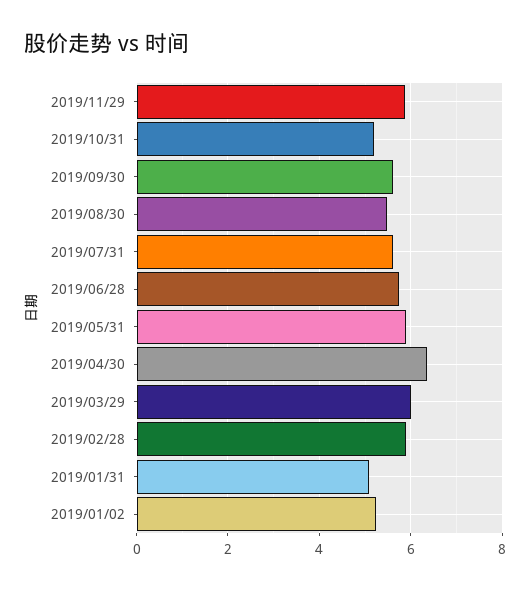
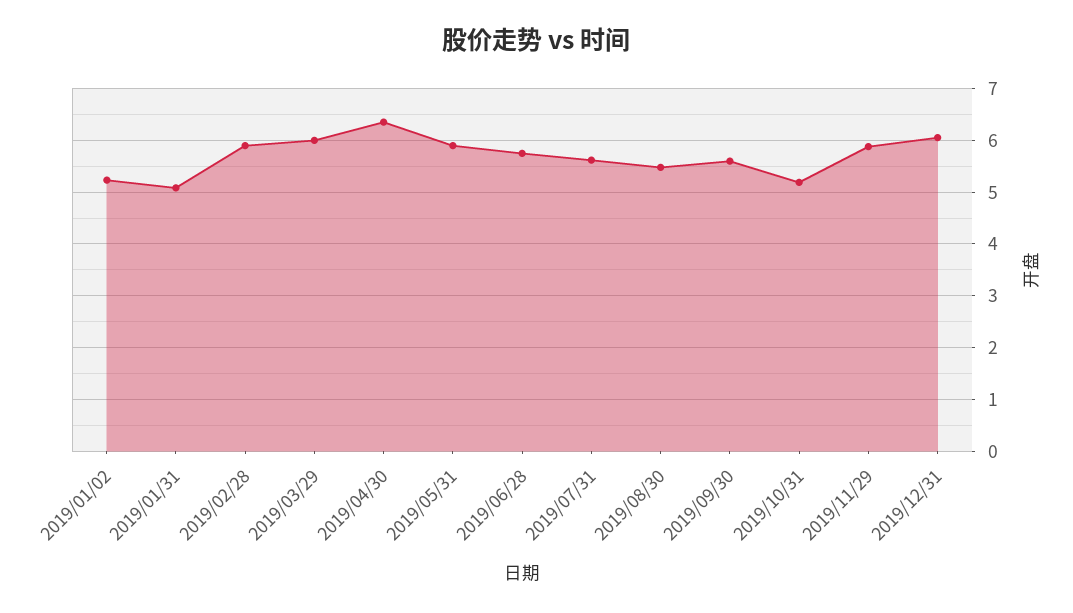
2019/12/31: none -> 6

